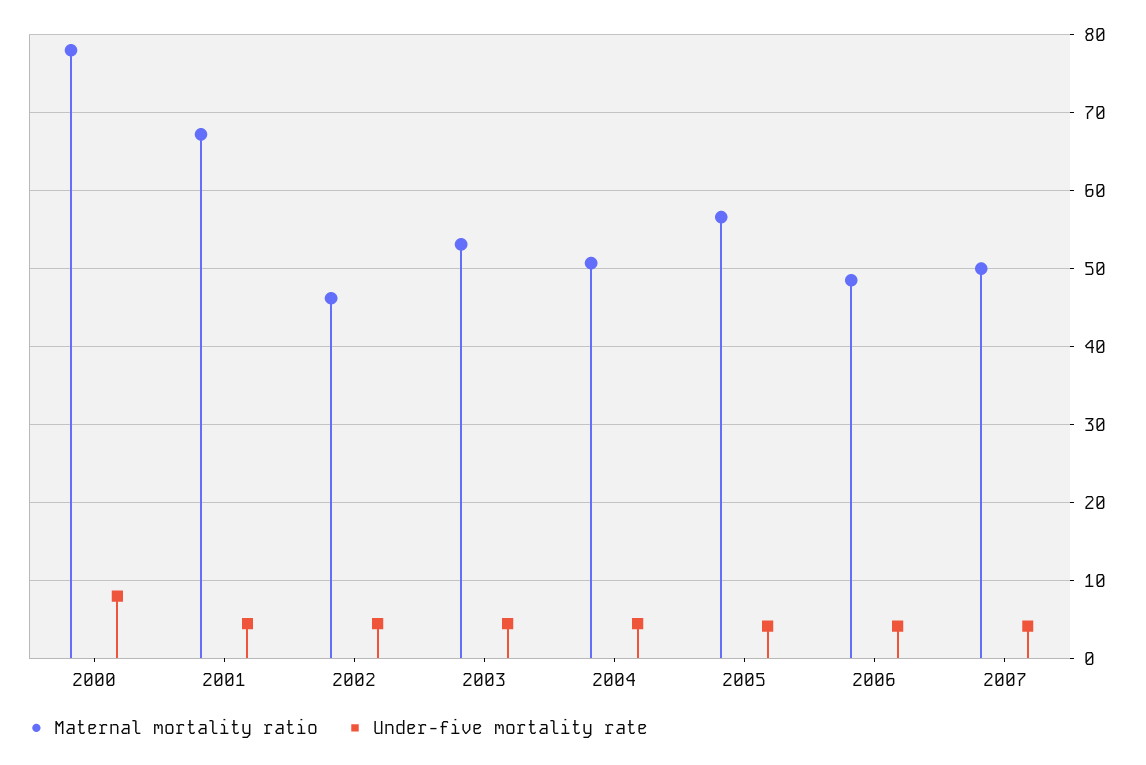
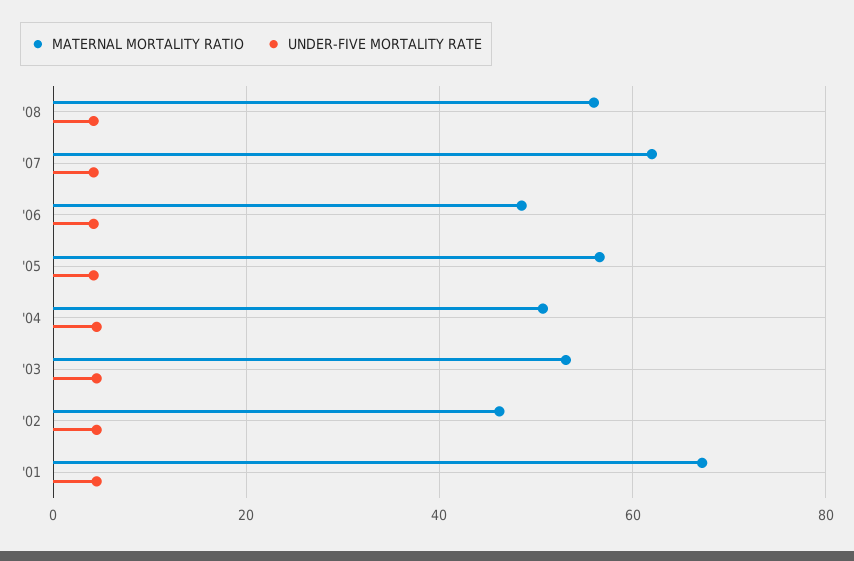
Maternal mortality ratio, 2000: 78 -> none
Under-five mortality rate, 2000: 8 -> none
Maternal mortality ratio, 2007: 50 -> 62
Maternal mortality ratio, '08: none -> 56
Under-five mortality rate, '08: none -> 4

